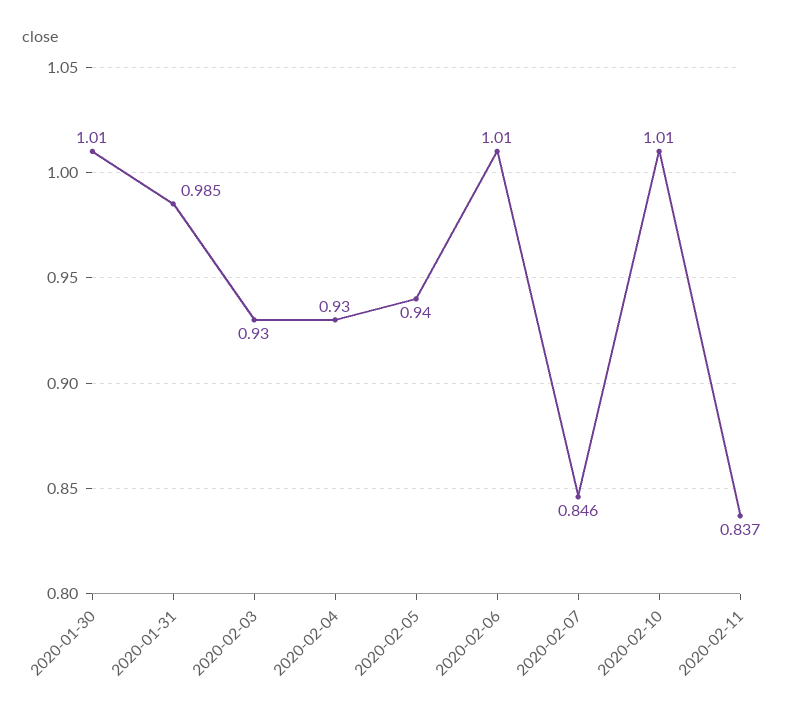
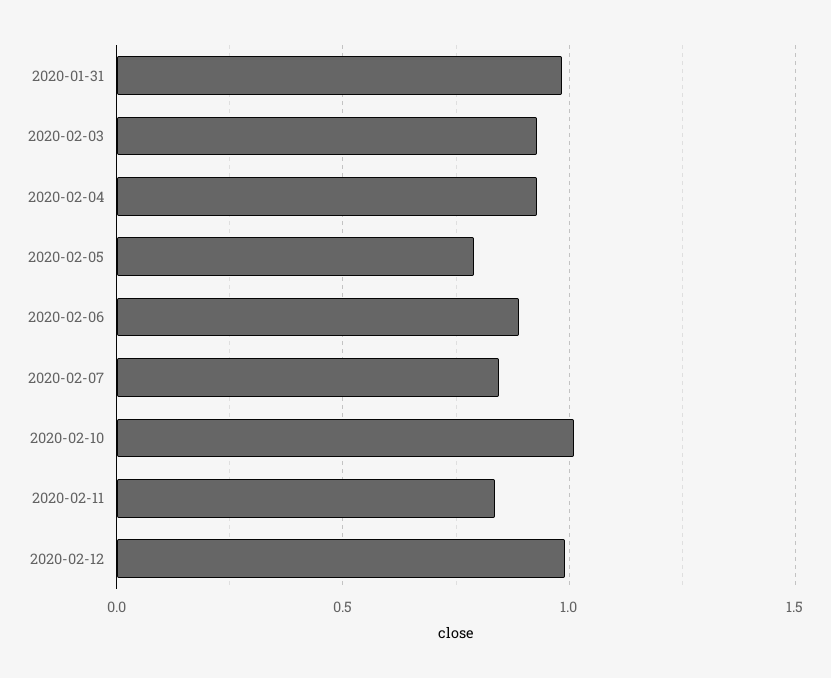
2020-01-30: 1.01 -> none
2020-02-05: 0.94 -> 0.8
2020-02-06: 1.01 -> 0.9
2020-02-12: none -> 1

